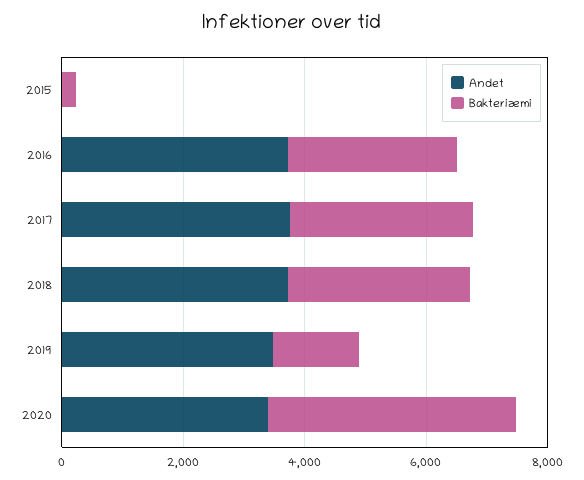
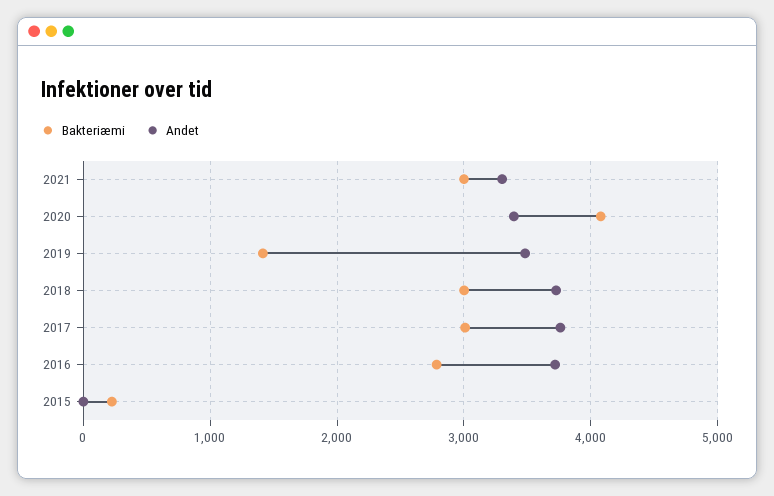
Bakteriæmi, 2021: none -> 3000
Andet, 2021: none -> 3300

